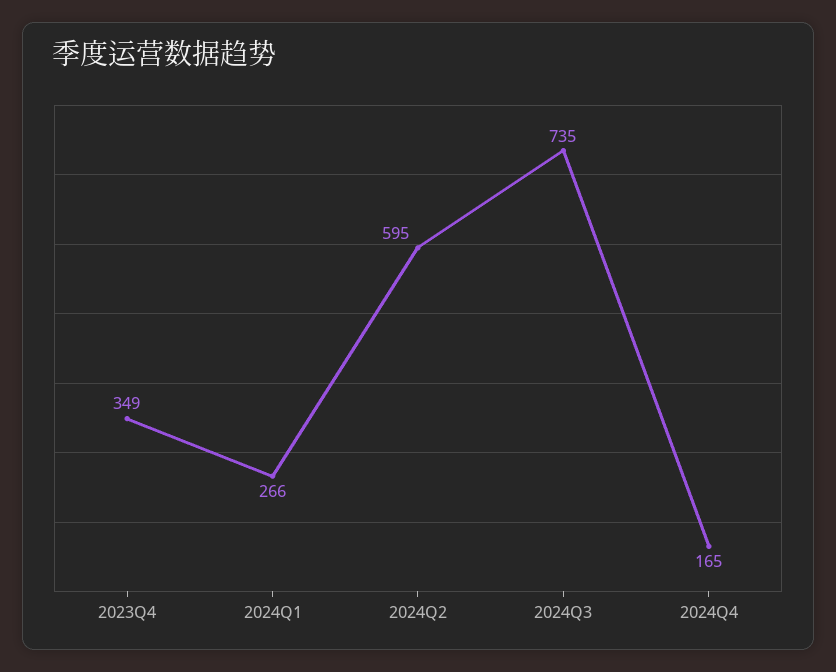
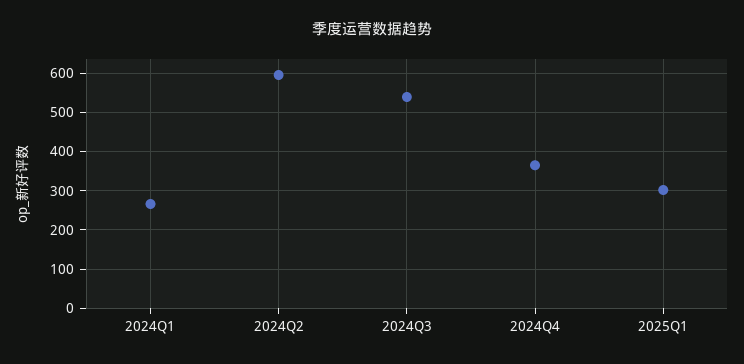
2023Q4: 349 -> none
2024Q3: 735 -> 540
2024Q4: 165 -> 360
2025Q1: none -> 300

